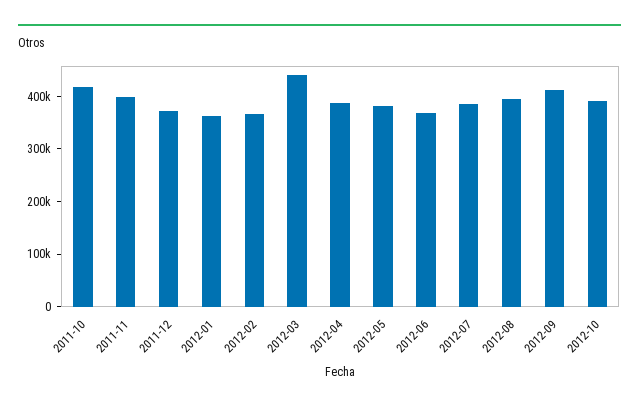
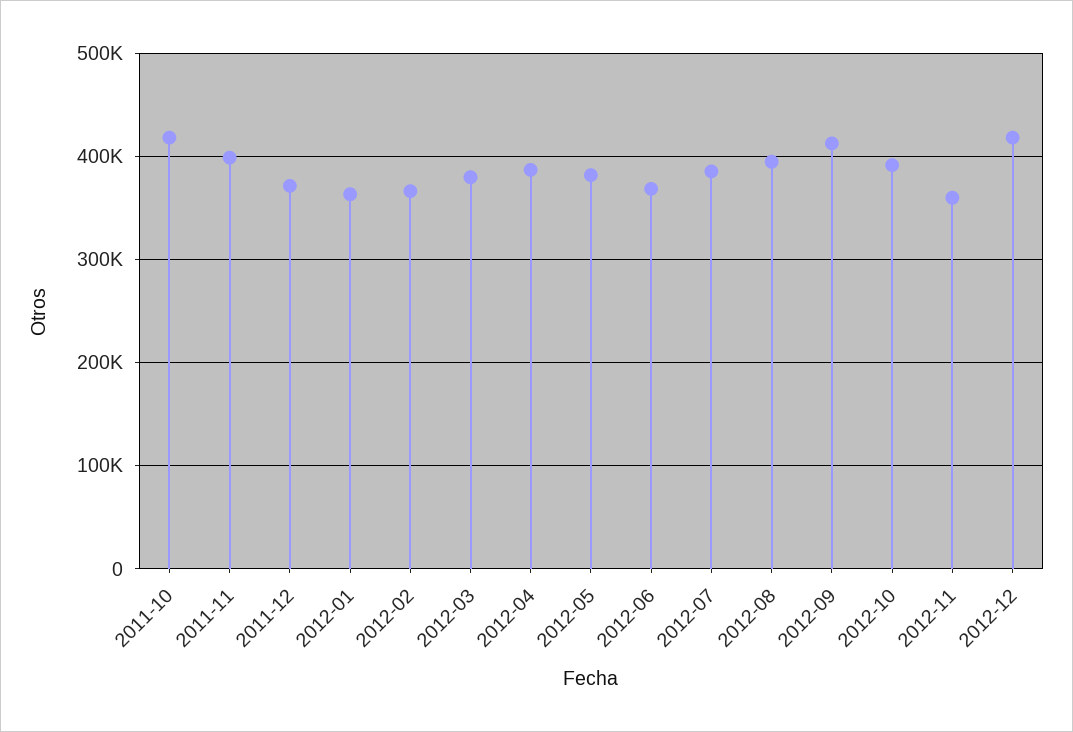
2012-03: 440000 -> 380000
2012-11: none -> 360000
2012-12: none -> 420000

